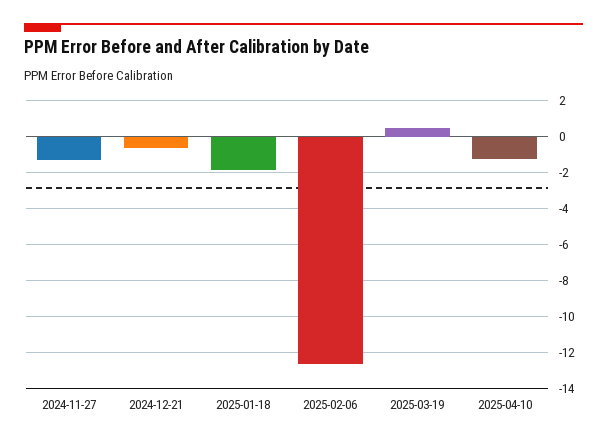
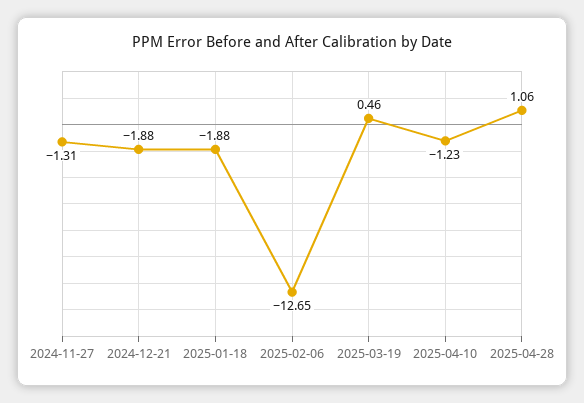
2024-12-21: -0.5 -> -1.88
2025-04-28: none -> 1.06

